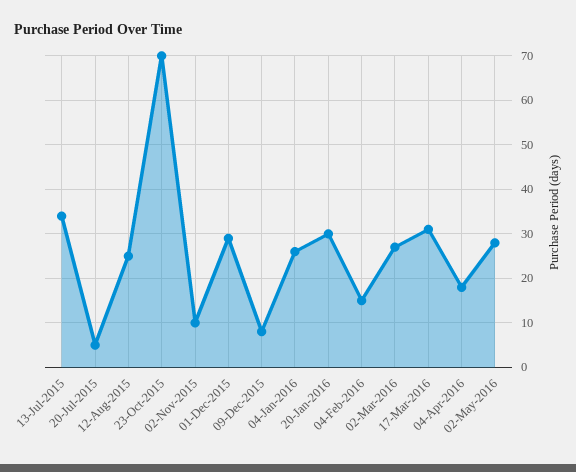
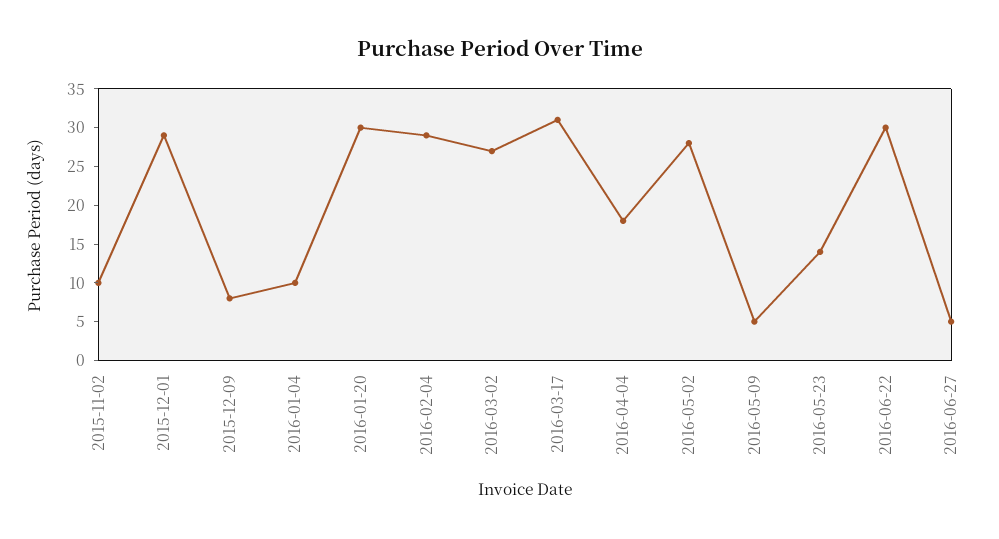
13-Jul-2015: 35 -> none
20-Jul-2015: 5 -> none
12-Aug-2015: 25 -> none
23-Oct-2015: 70 -> none
04-Jan-2016: 25 -> 10
04-Feb-2016: 15 -> 30
2016-05-09: none -> 5
2016-05-23: none -> 15
2016-06-22: none -> 30
2016-06-27: none -> 5

